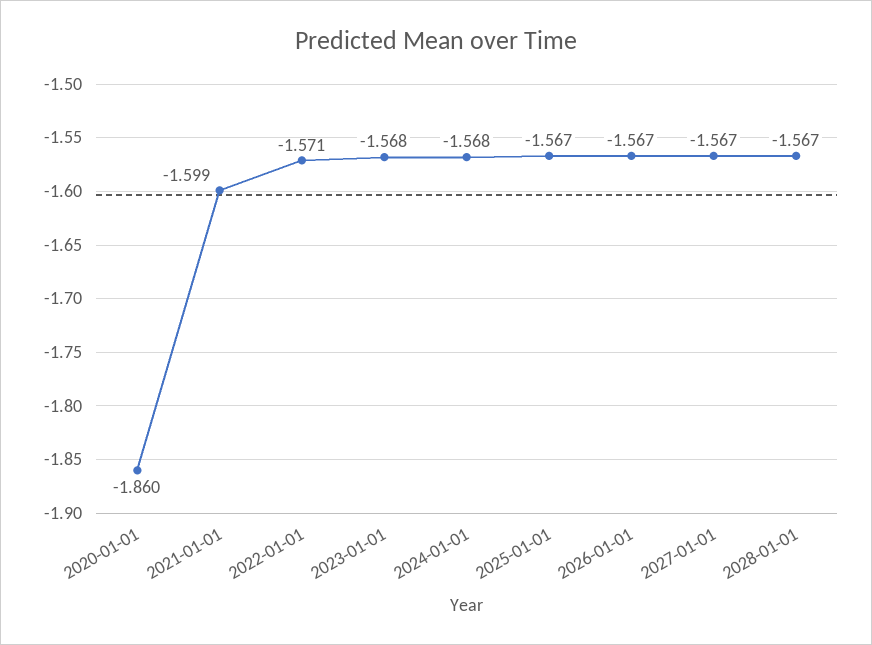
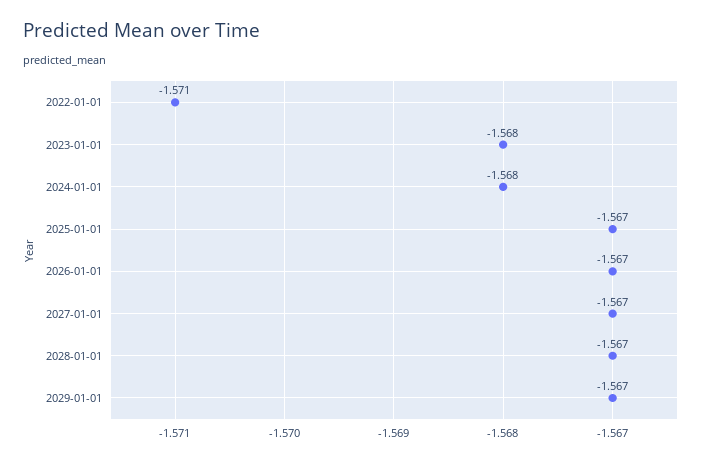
2020-01-01: -1.86 -> none
2021-01-01: -1.599 -> none
2029-01-01: none -> -1.567

